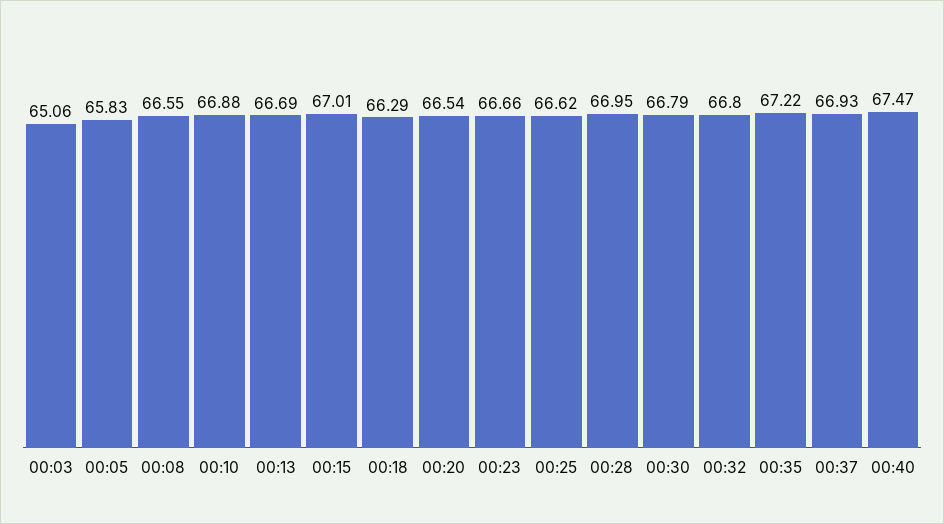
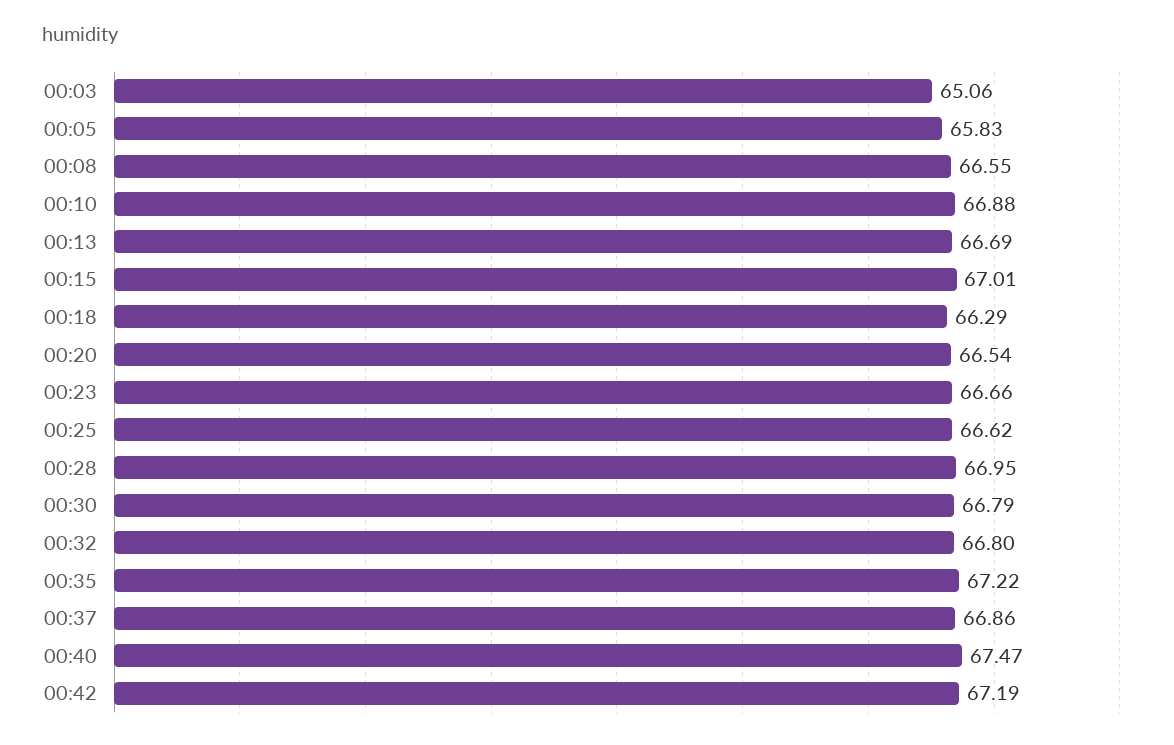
00:37: 66.93 -> 66.86
00:42: none -> 67.19

